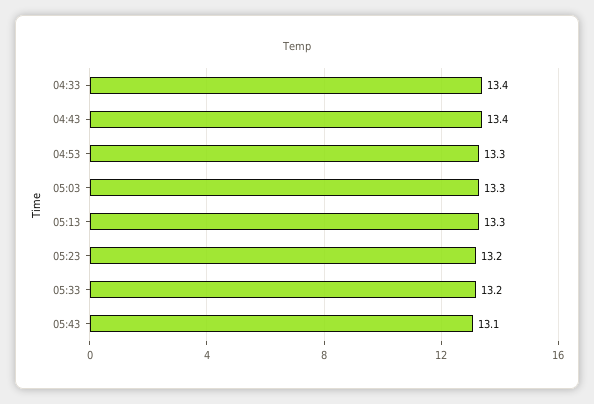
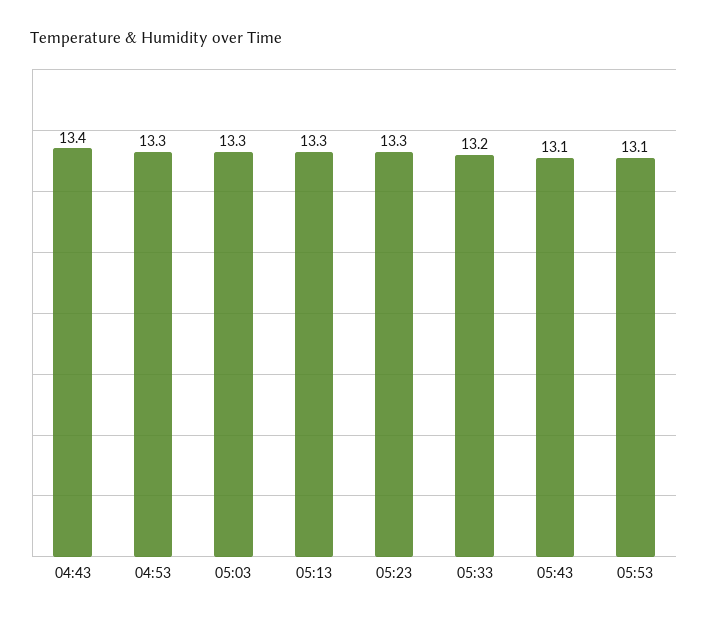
04:33: 13.4 -> none
05:23: 13.2 -> 13.3
05:53: none -> 13.1

